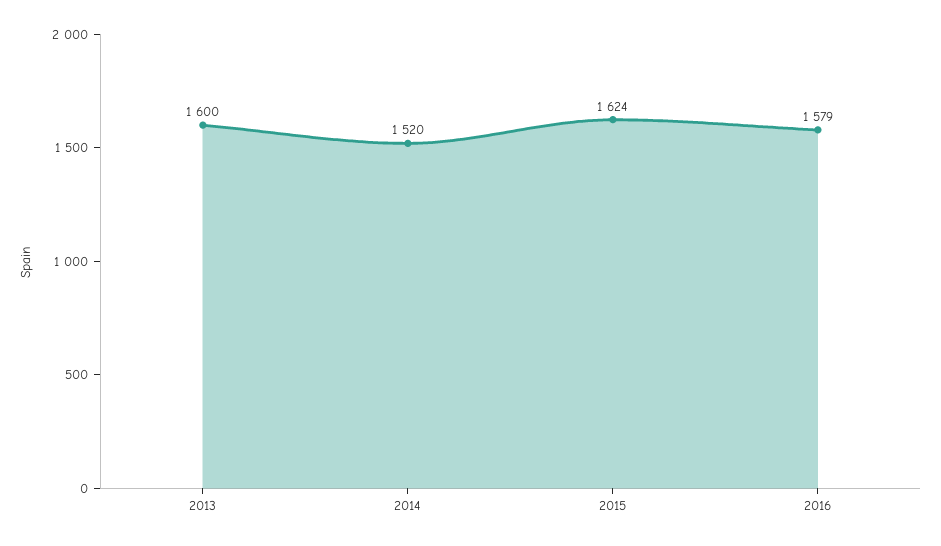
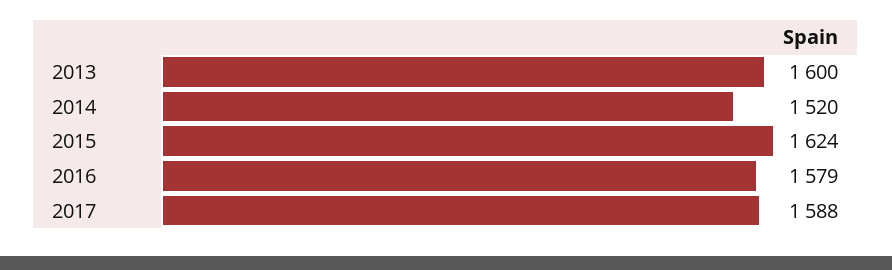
2017: none -> 1588

